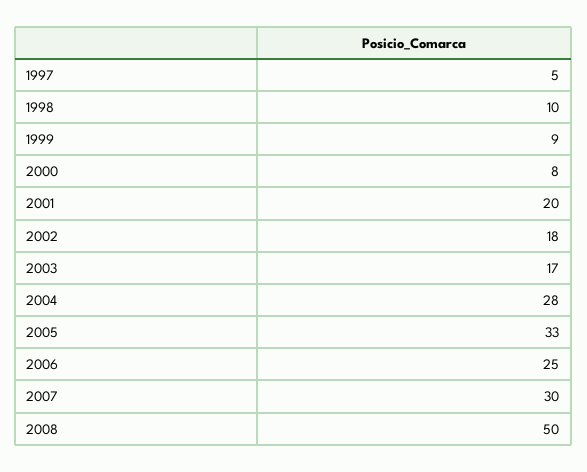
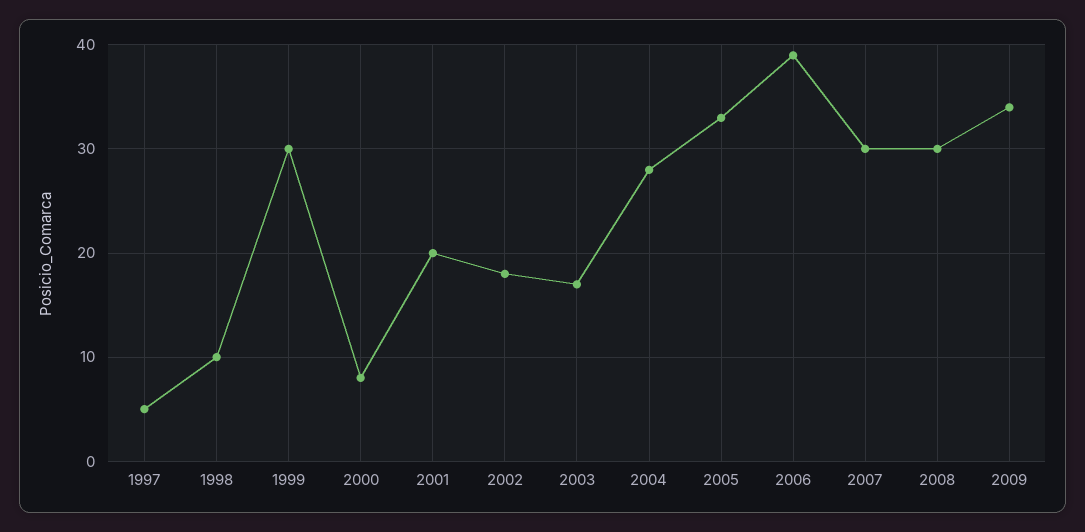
1999: 9 -> 30
2006: 25 -> 39
2008: 50 -> 30
2009: none -> 34

